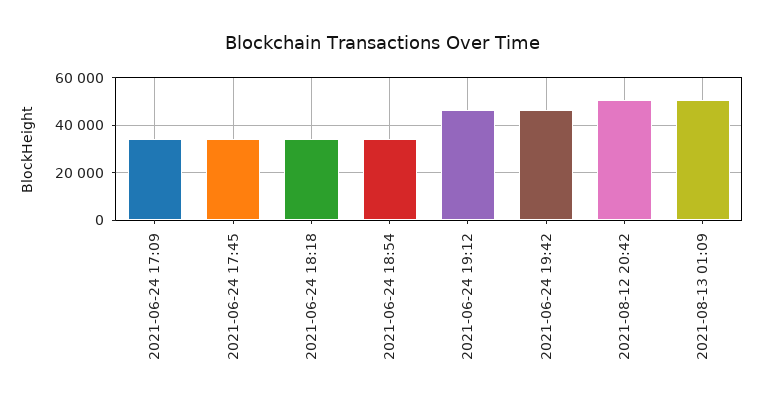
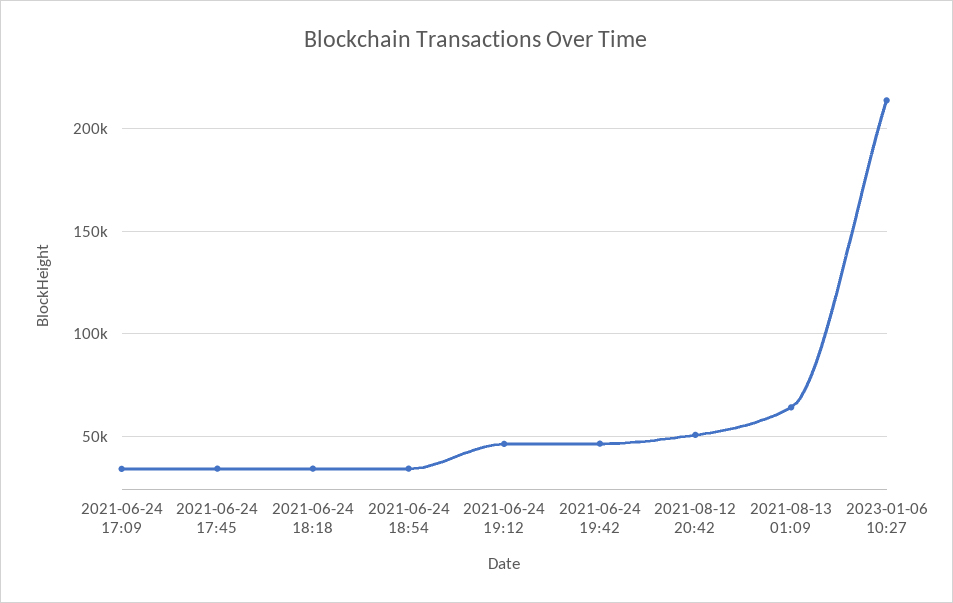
2021-08-13 01:09: 50000 -> 65000
2023-01-06 10:27: none -> 215000

